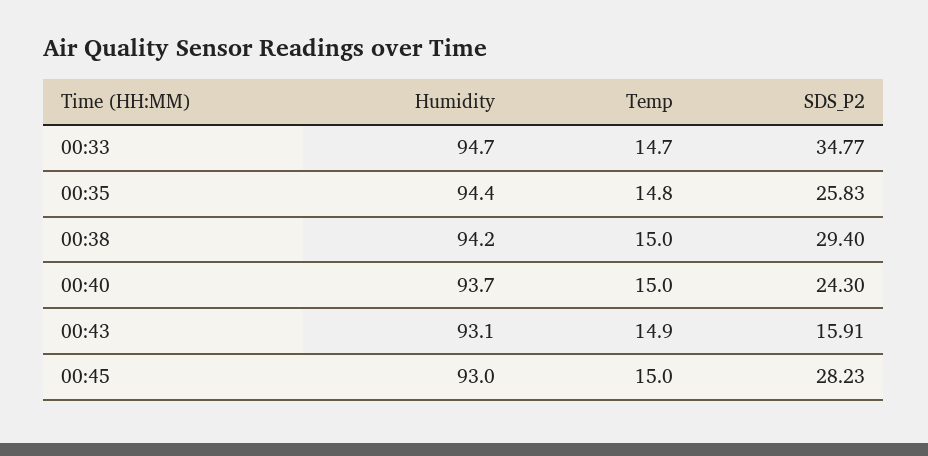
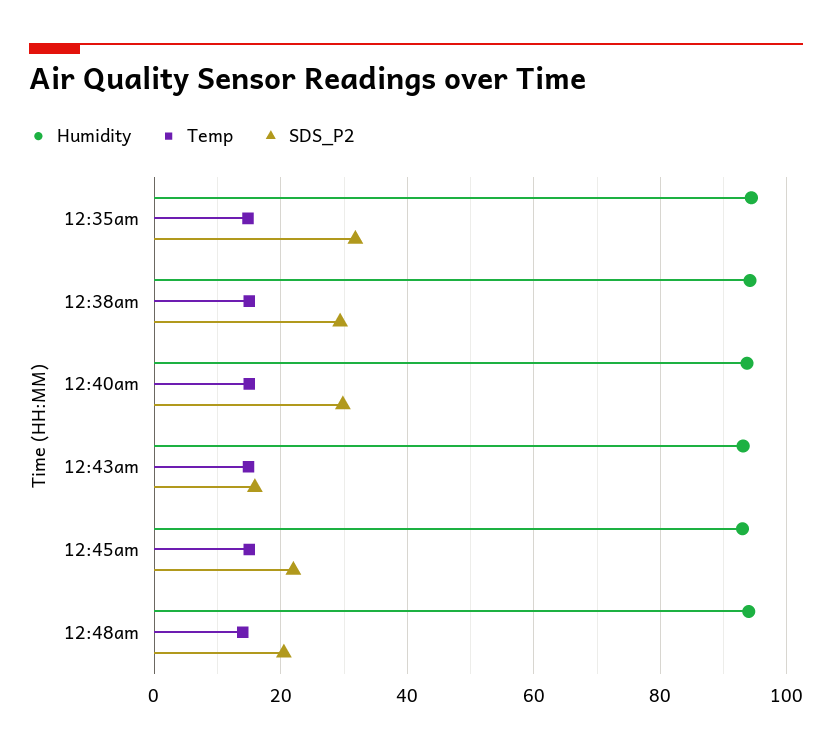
Humidity, 00:33: 94.7 -> none
Temp, 00:33: 14.7 -> none
SDS_P2, 00:33: 34.77 -> none
SDS_P2, 00:35: 25.83 -> 32
SDS_P2, 00:40: 24.3 -> 30
SDS_P2, 00:45: 28.23 -> 22
Humidity, 12:48am: none -> 94
Temp, 12:48am: none -> 14
SDS_P2, 12:48am: none -> 20

